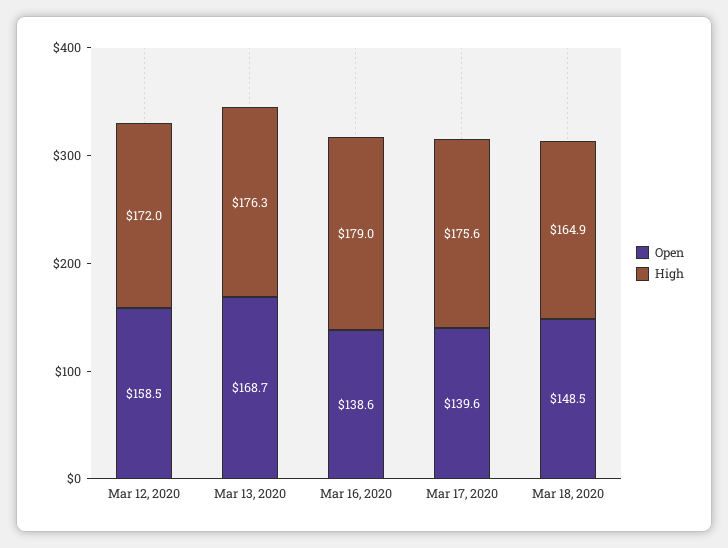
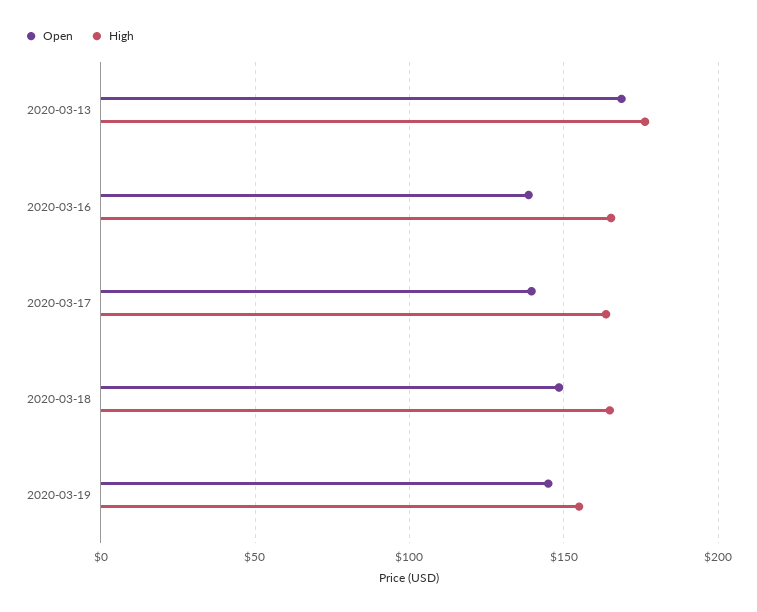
Open, Mar 12, 2020: 158.5 -> none
High, Mar 12, 2020: 172 -> none
High, Mar 16, 2020: 179 -> 165
High, Mar 17, 2020: 175.6 -> 165
Open, 2020-03-19: none -> 145
High, 2020-03-19: none -> 155

